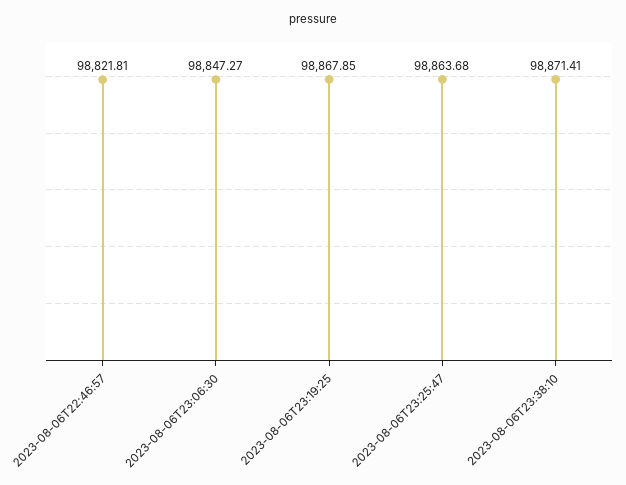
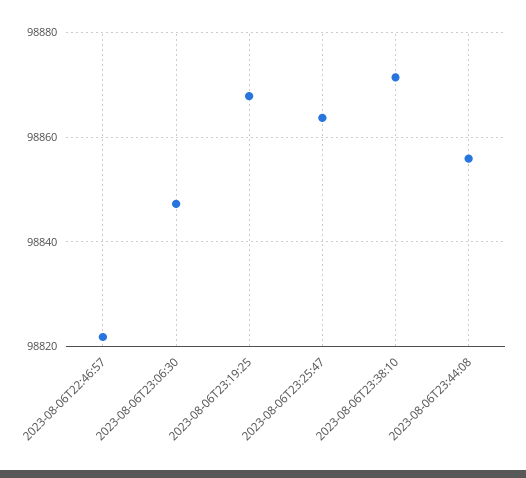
2023-08-06T23:44:08: none -> 98856

